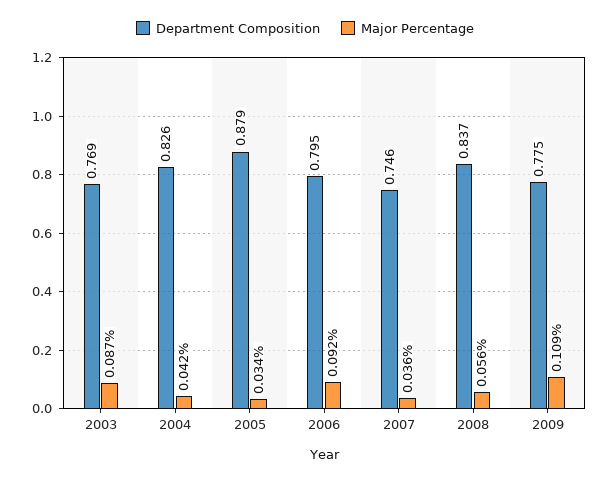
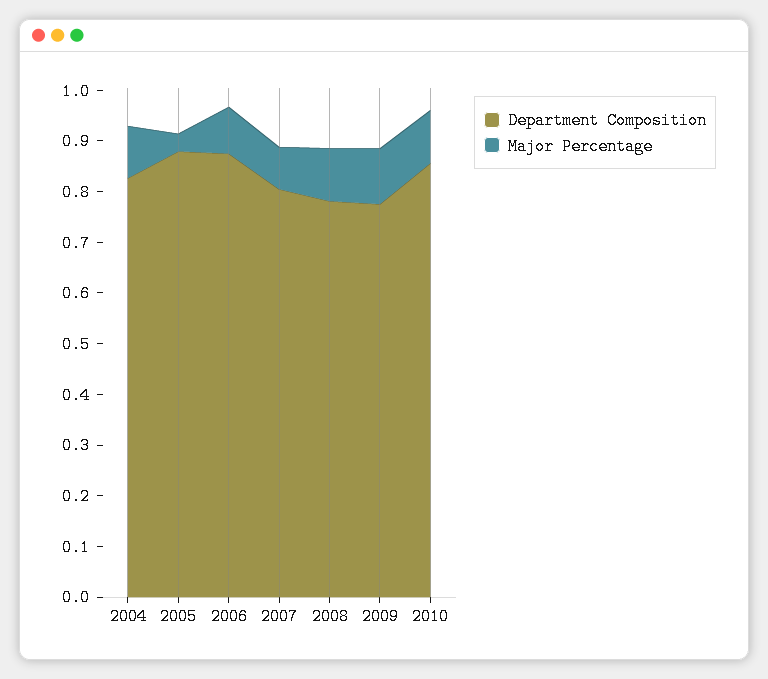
Department Composition, 2003: 0.769 -> none
Major Percentage, 2003: 0.087 -> none
Major Percentage, 2004: 0.042 -> 0.1
Department Composition, 2006: 0.795 -> 0.88
Department Composition, 2007: 0.746 -> 0.8
Major Percentage, 2007: 0.036 -> 0.08
Department Composition, 2008: 0.837 -> 0.78
Major Percentage, 2008: 0.056 -> 0.1
Department Composition, 2010: none -> 0.86
Major Percentage, 2010: none -> 0.1

